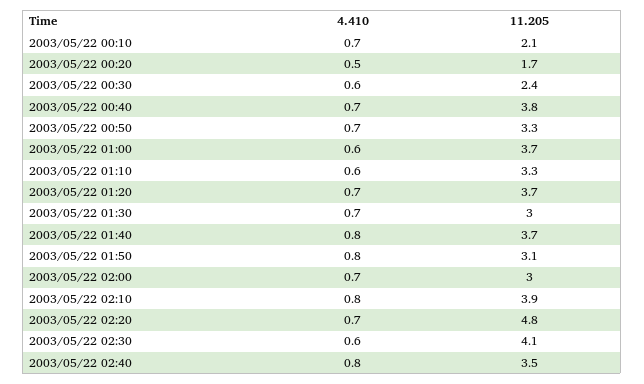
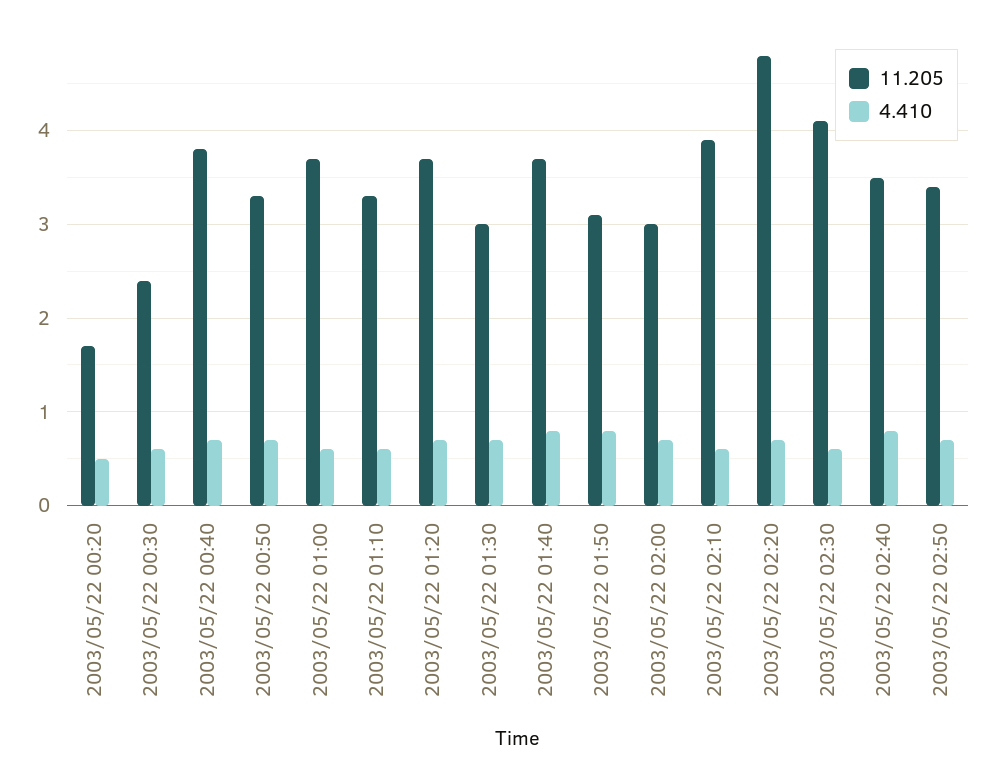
4.410, 2003/05/22 00:10: 0.7 -> none
11.205, 2003/05/22 00:10: 2.1 -> none
4.410, 2003/05/22 02:10: 0.8 -> 0.6
11.205, 2003/05/22 02:50: none -> 3.4
4.410, 2003/05/22 02:50: none -> 0.7

